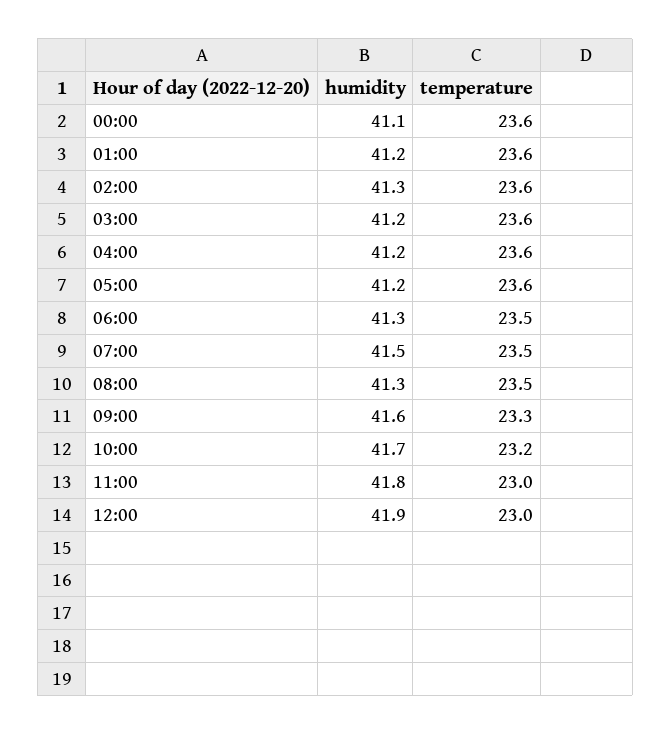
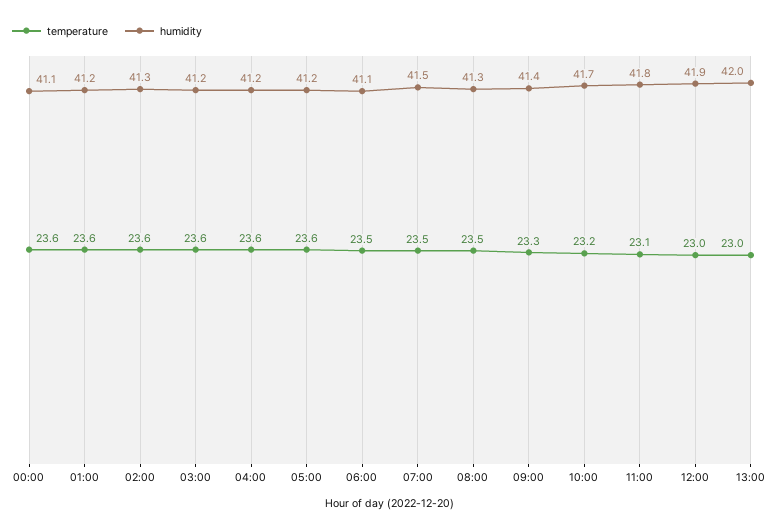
humidity, 06:00: 41.3 -> 41.1
humidity, 09:00: 41.6 -> 41.4
temperature, 11:00: 23 -> 23.1
temperature, 13:00: none -> 23
humidity, 13:00: none -> 42

